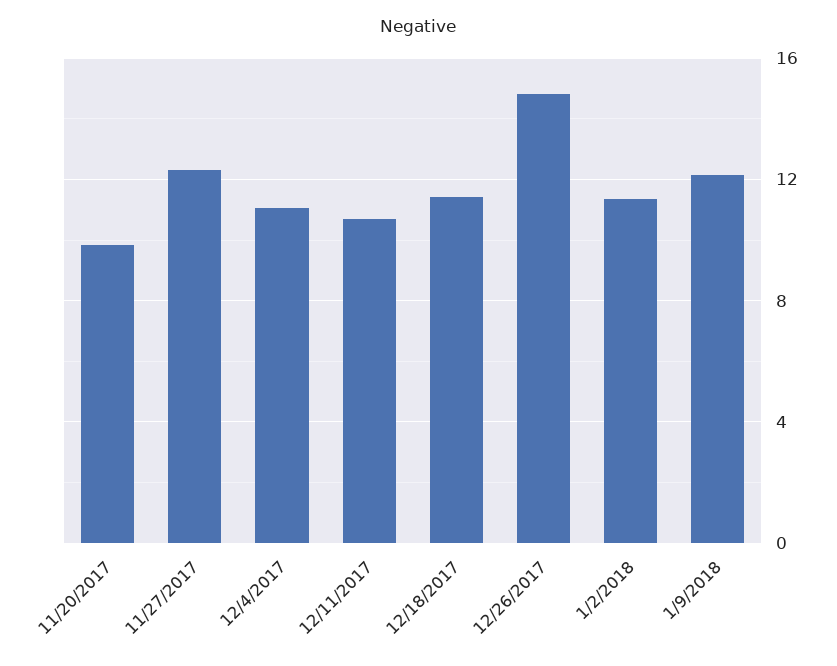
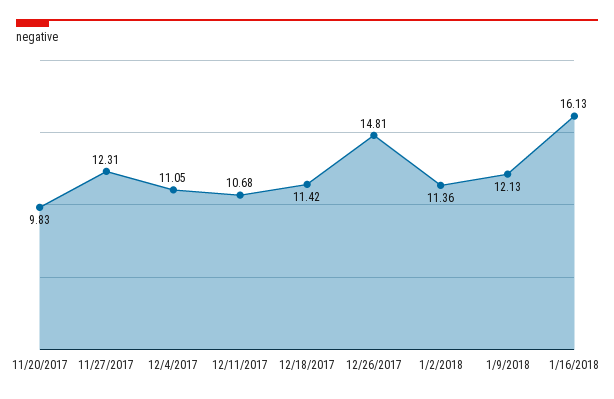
1/16/2018: none -> 16.13

